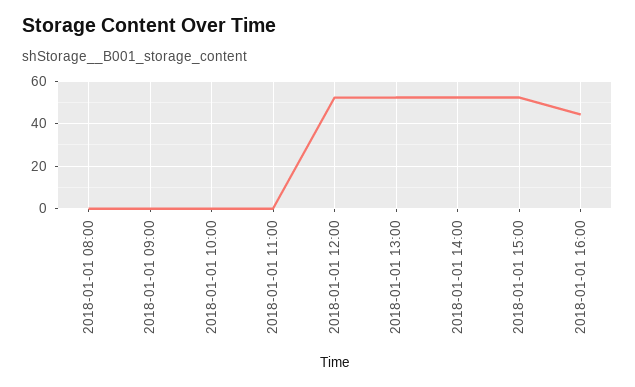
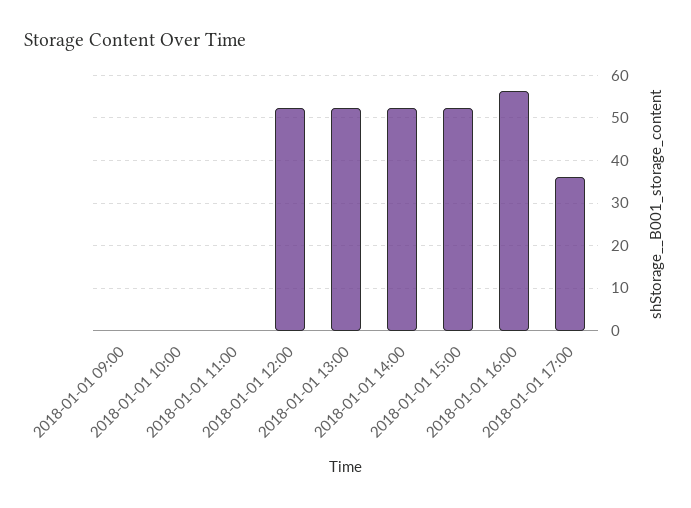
2018-01-01 08:00: 0 -> none
2018-01-01 16:00: 45 -> 56
2018-01-01 17:00: none -> 36

